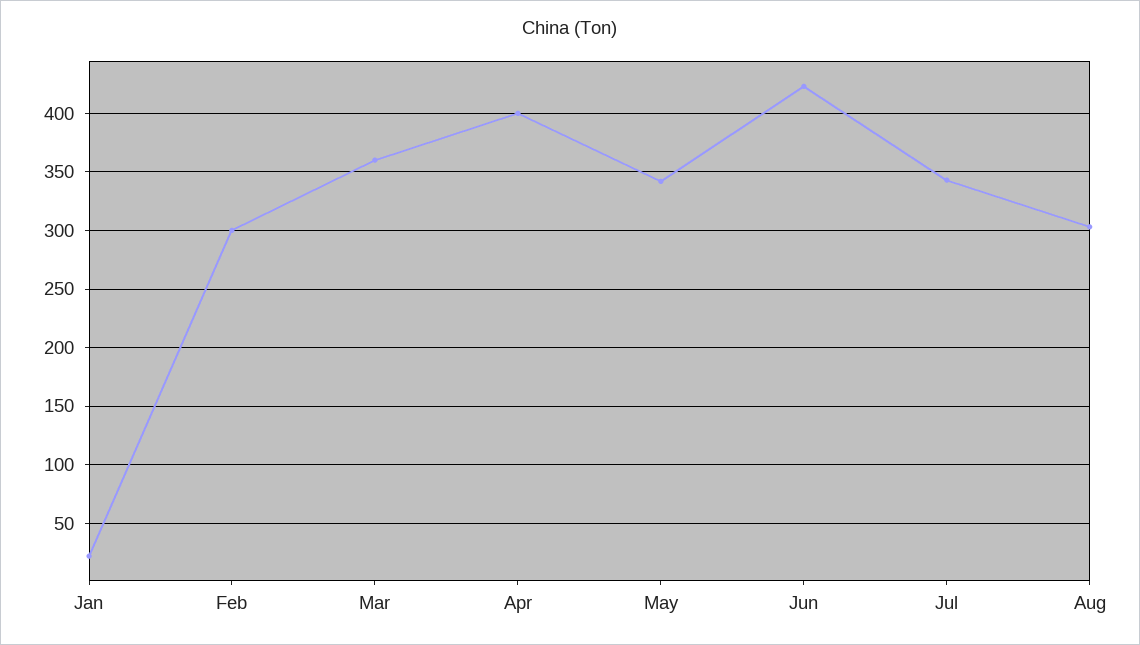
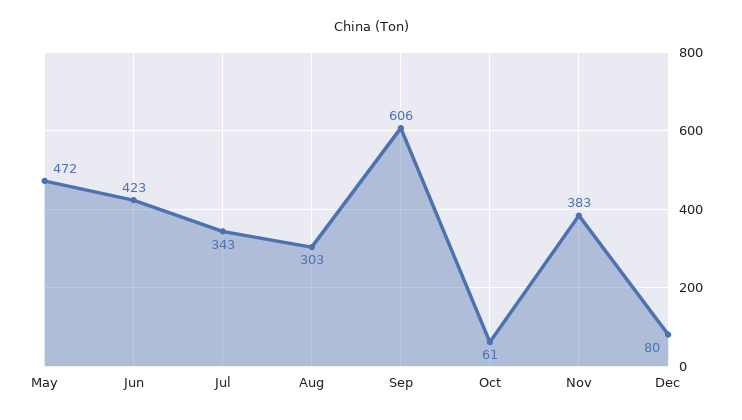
Jan: 20 -> none
Feb: 300 -> none
Mar: 360 -> none
Apr: 400 -> none
May: 340 -> 472
Sep: none -> 606
Oct: none -> 61
Nov: none -> 383
Dec: none -> 80

